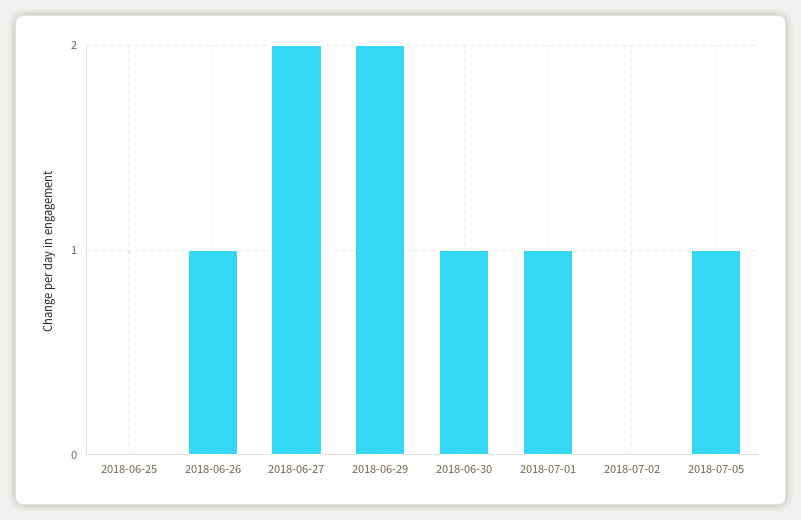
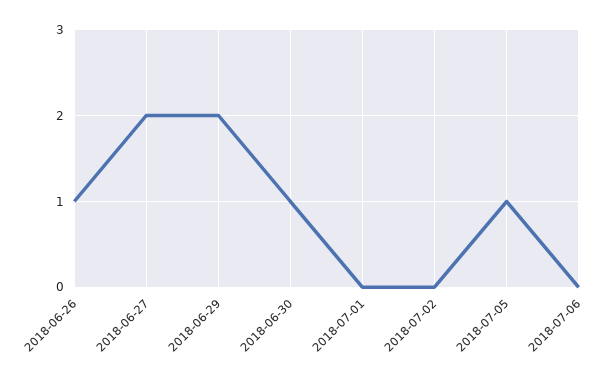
2018-06-25: 0 -> none
2018-07-01: 1 -> 0
2018-07-06: none -> 0

